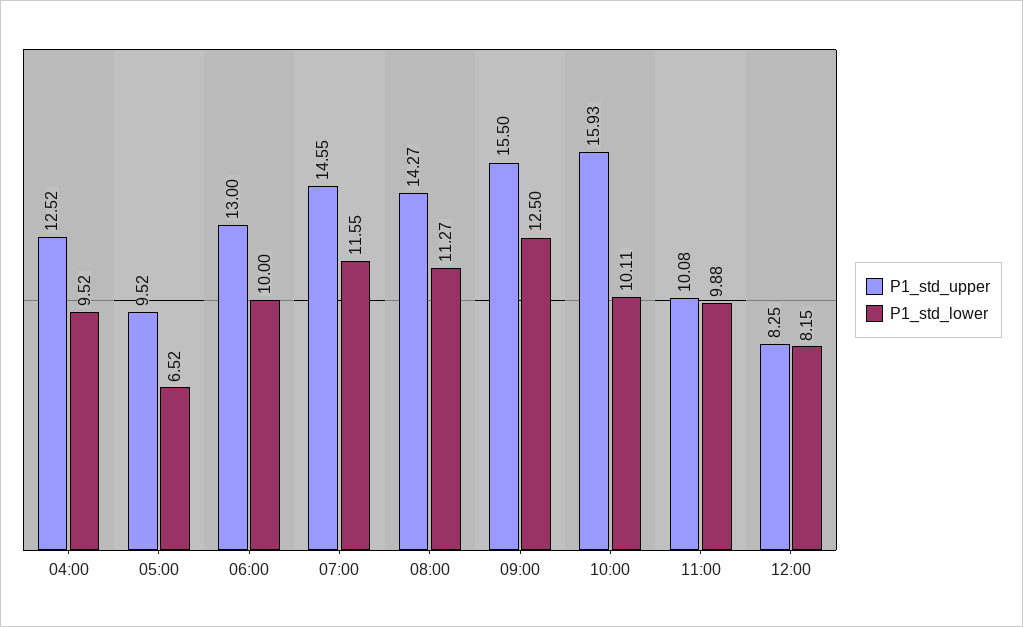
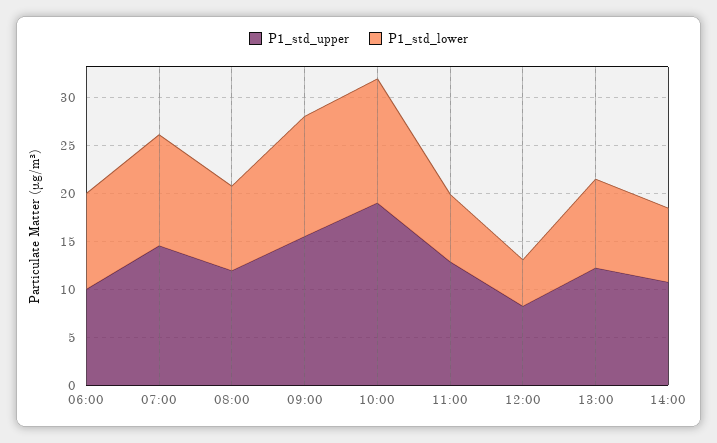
P1_std_upper, 04:00: 12.52 -> none
P1_std_lower, 04:00: 9.52 -> none
P1_std_upper, 05:00: 9.52 -> none
P1_std_lower, 05:00: 6.52 -> none
P1_std_upper, 06:00: 13 -> 10
P1_std_upper, 08:00: 14.27 -> 12
P1_std_lower, 08:00: 11.27 -> 9
P1_std_upper, 10:00: 15.93 -> 19
P1_std_lower, 10:00: 10.11 -> 13
P1_std_upper, 11:00: 10.08 -> 13
P1_std_lower, 11:00: 9.88 -> 7
P1_std_lower, 12:00: 8.15 -> 5
P1_std_upper, 13:00: none -> 12
P1_std_lower, 13:00: none -> 9
P1_std_upper, 14:00: none -> 11
P1_std_lower, 14:00: none -> 8

